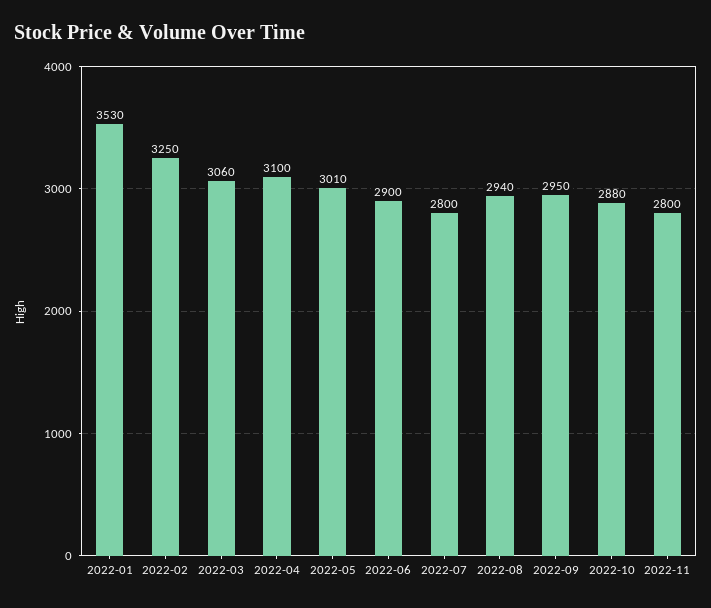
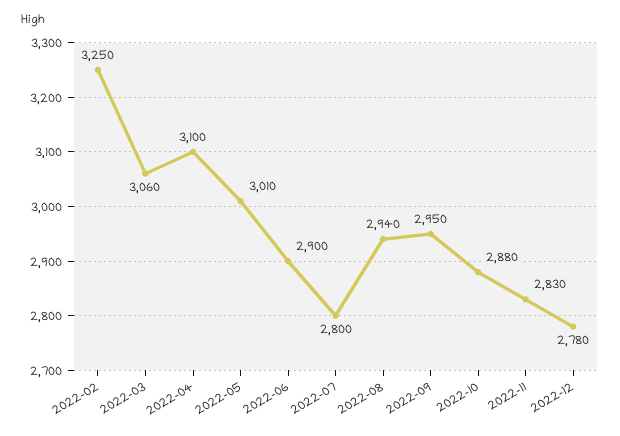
2022-01: 3530 -> none
2022-11: 2800 -> 2830
2022-12: none -> 2780

